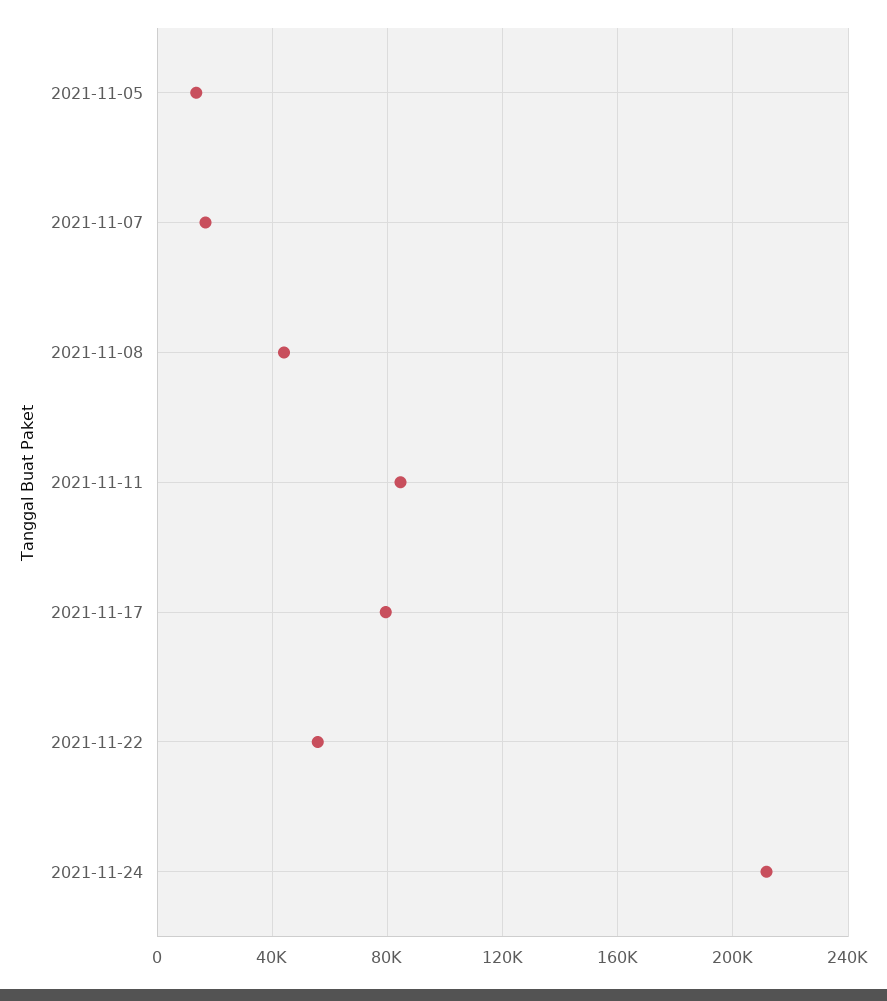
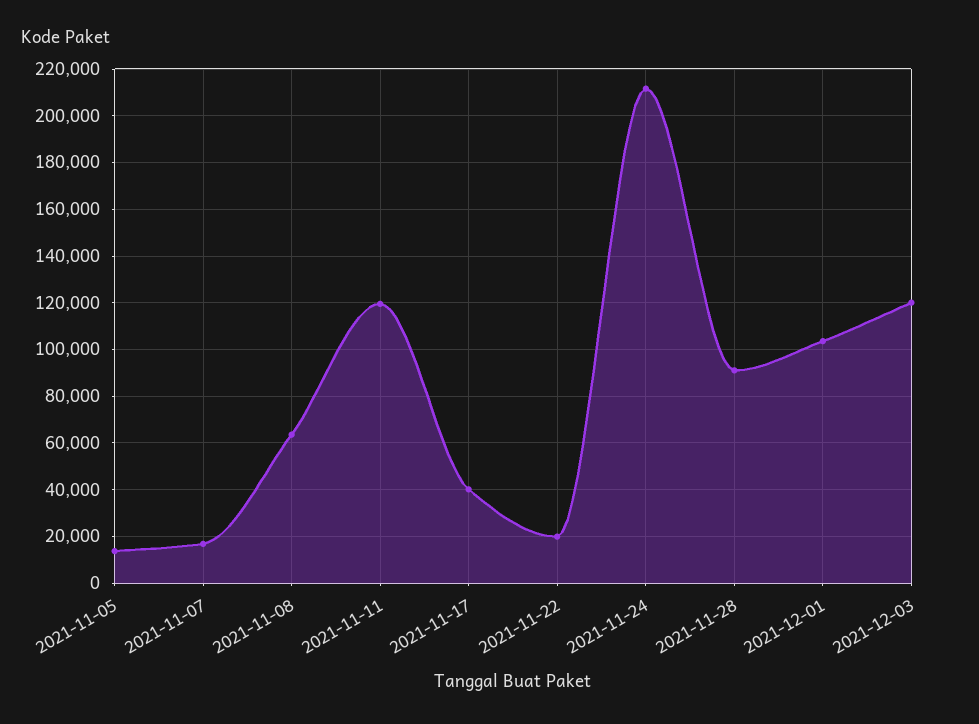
2021-11-08: 45000 -> 65000
2021-11-11: 85000 -> 120000
2021-11-17: 80000 -> 40000
2021-11-22: 55000 -> 20000
2021-11-28: none -> 90000
2021-12-01: none -> 105000
2021-12-03: none -> 120000

